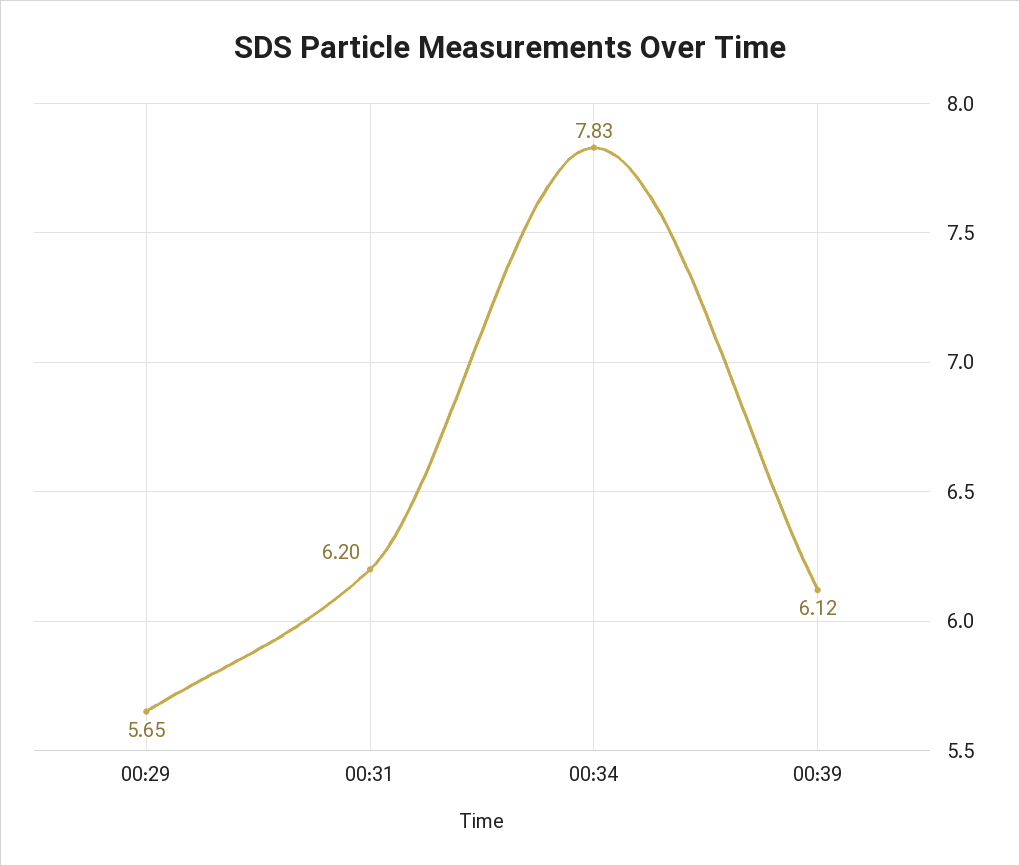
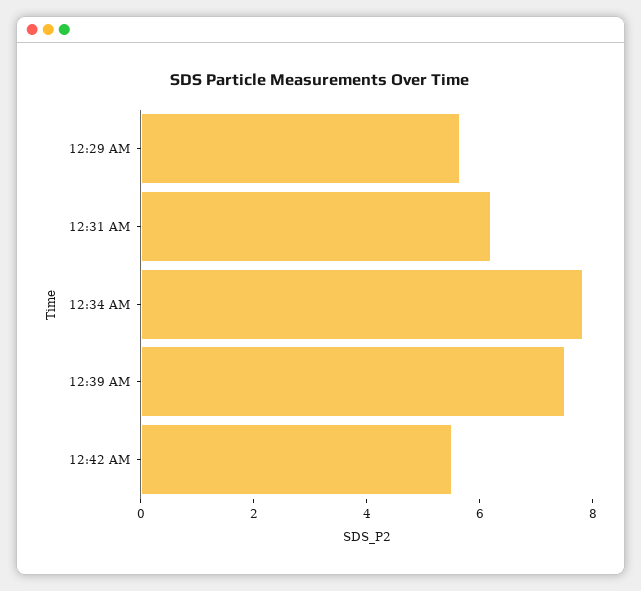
00:39: 6.12 -> 7.5
12:42 AM: none -> 5.5

